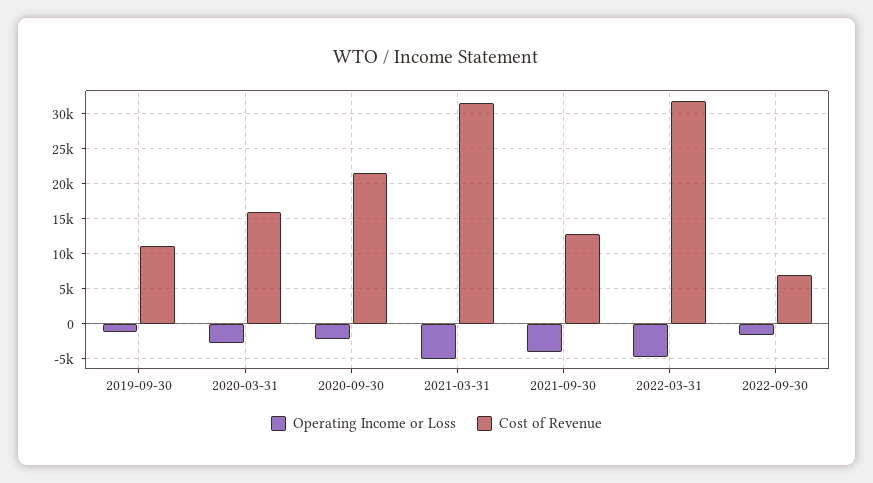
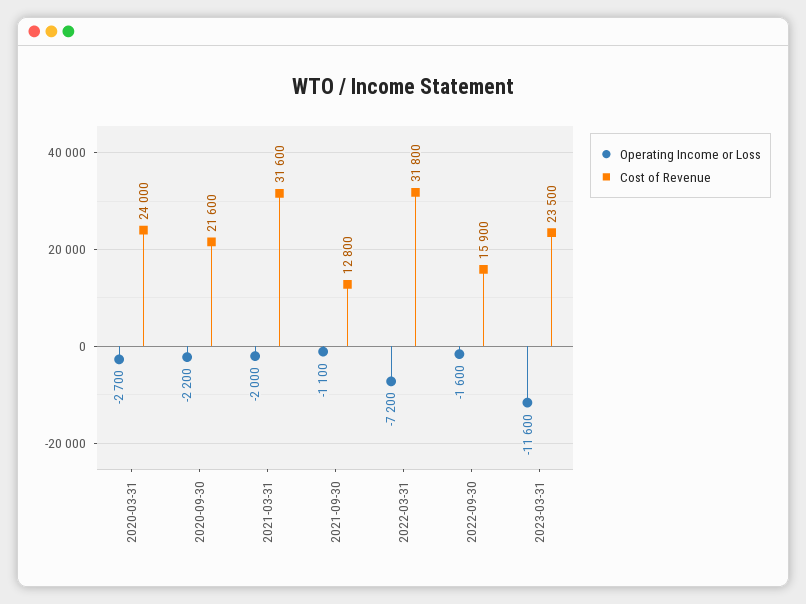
Operating Income or Loss, 2019-09-30: -1000 -> none
Cost of Revenue, 2019-09-30: 11000 -> none
Cost of Revenue, 2020-03-31: 16000 -> 24000
Operating Income or Loss, 2021-03-31: -5000 -> -2000
Operating Income or Loss, 2021-09-30: -4000 -> -1100
Operating Income or Loss, 2022-03-31: -5000 -> -7200
Cost of Revenue, 2022-09-30: 7000 -> 15900
Operating Income or Loss, 2023-03-31: none -> -11600
Cost of Revenue, 2023-03-31: none -> 23500

